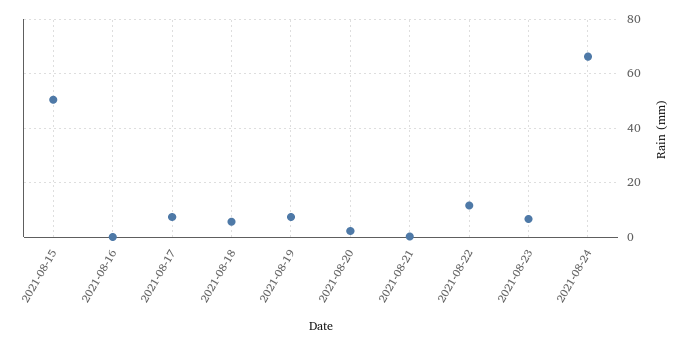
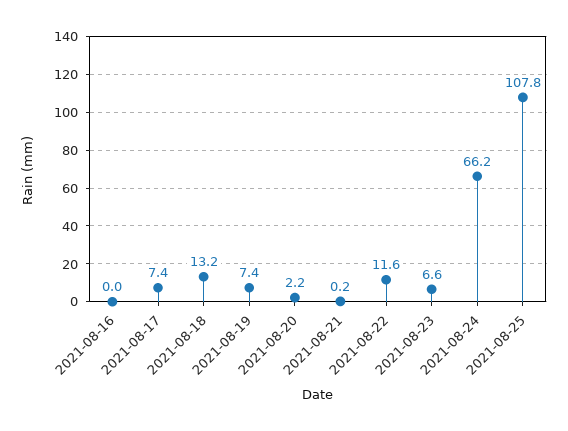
2021-08-15: 50 -> none
2021-08-18: 5 -> 13.2
2021-08-25: none -> 107.8

